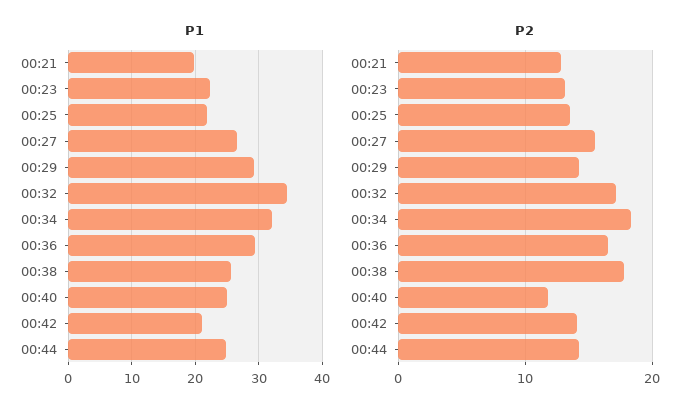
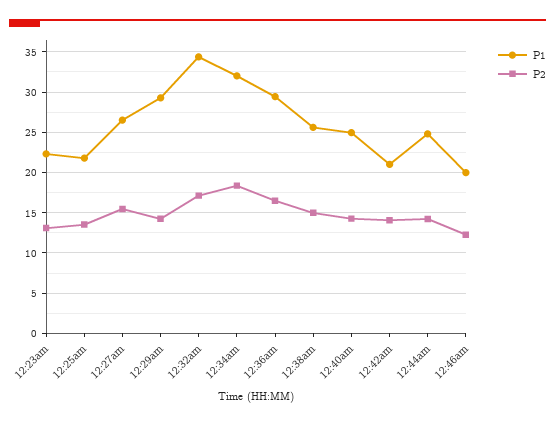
P1, 00:21: 20 -> none
P2, 00:21: 13 -> none
P2, 00:38: 18 -> 15
P2, 00:40: 12 -> 14
P1, 12:46am: none -> 20
P2, 12:46am: none -> 12

